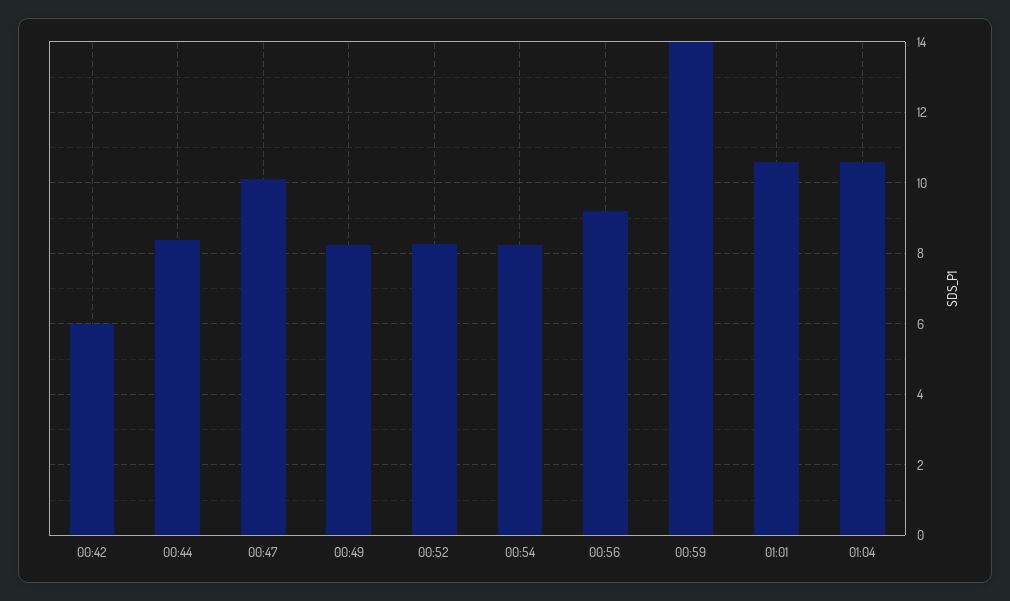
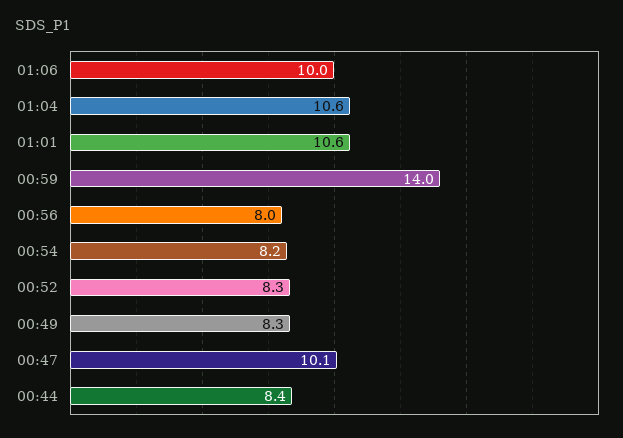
00:42: 6 -> none
00:56: 9.2 -> 8
01:06: none -> 10

